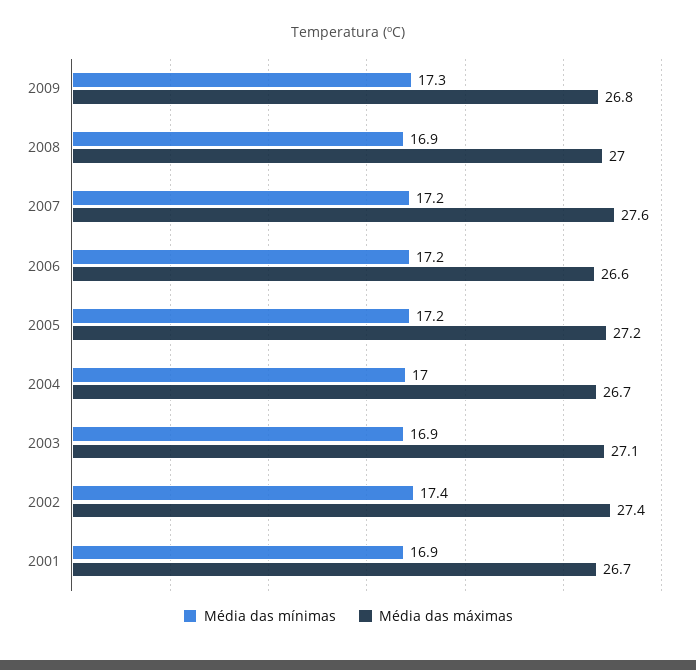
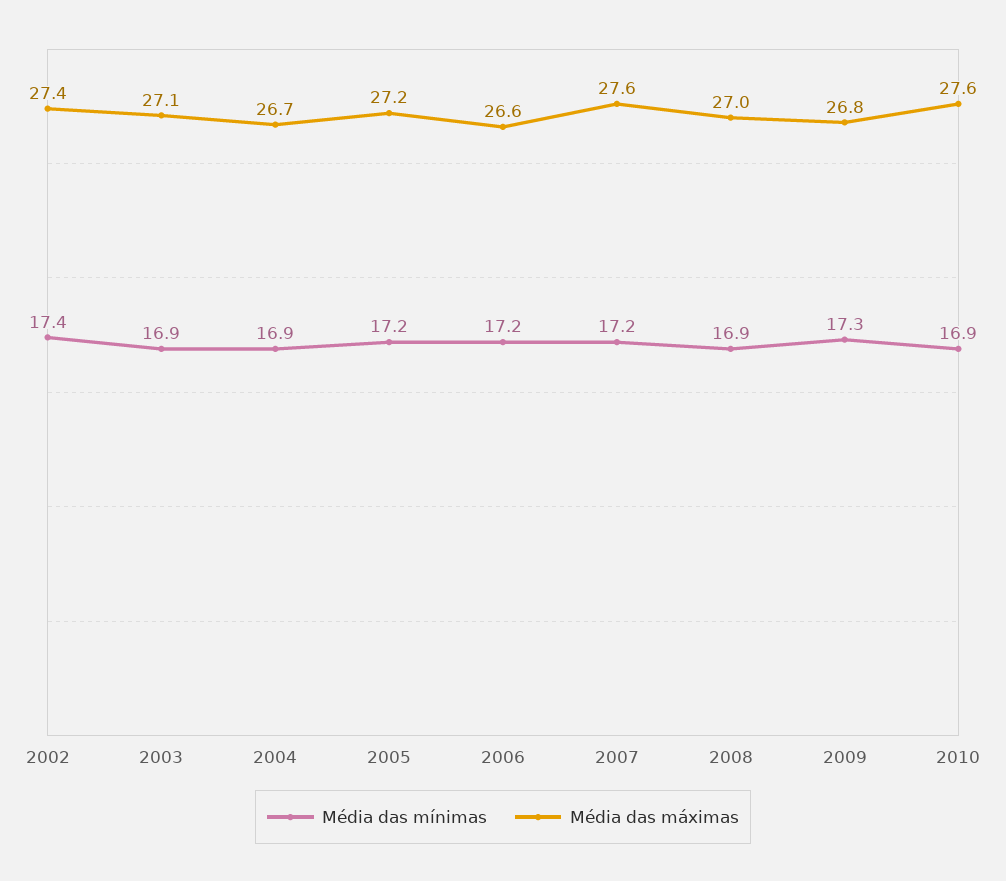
Média das mínimas, 2004: 17 -> 16.9
Média das mínimas, 2001: 16.9 -> none
Média das máximas, 2001: 26.7 -> none
Média das mínimas, 2010: none -> 16.9
Média das máximas, 2010: none -> 27.6

